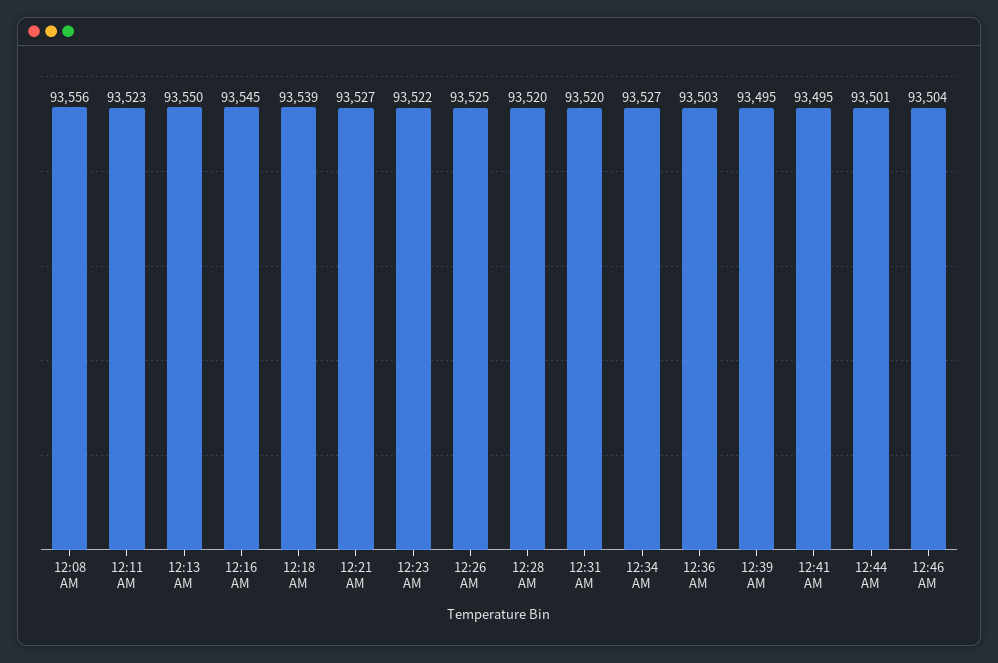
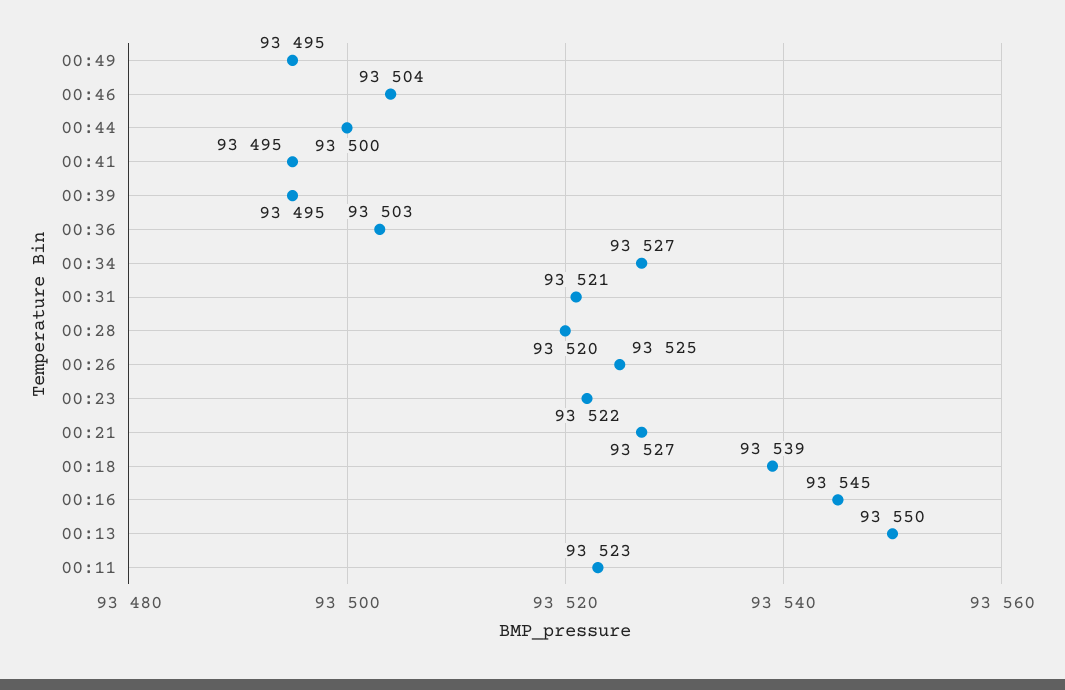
12:08 AM: 93556 -> none
12:31 AM: 93520 -> 93521
12:44 AM: 93501 -> 93500
00:49: none -> 93495

